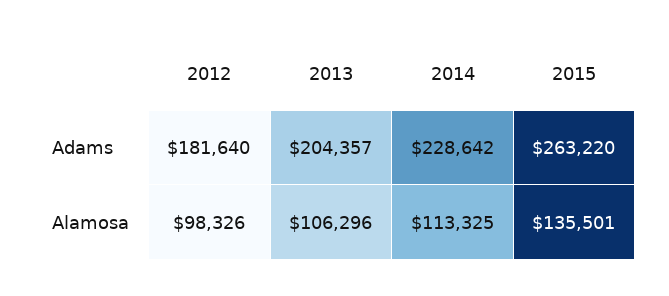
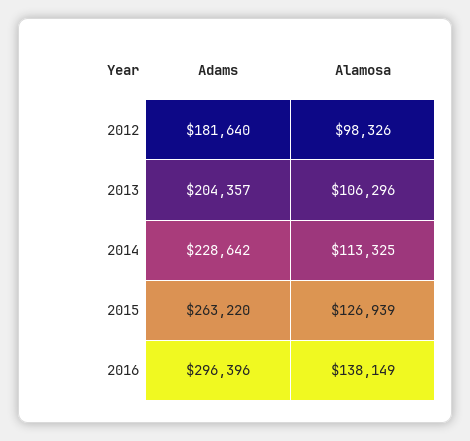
2015, Alamosa: 135501 -> 126939
2016, Adams: none -> 296396
2016, Alamosa: none -> 138149

